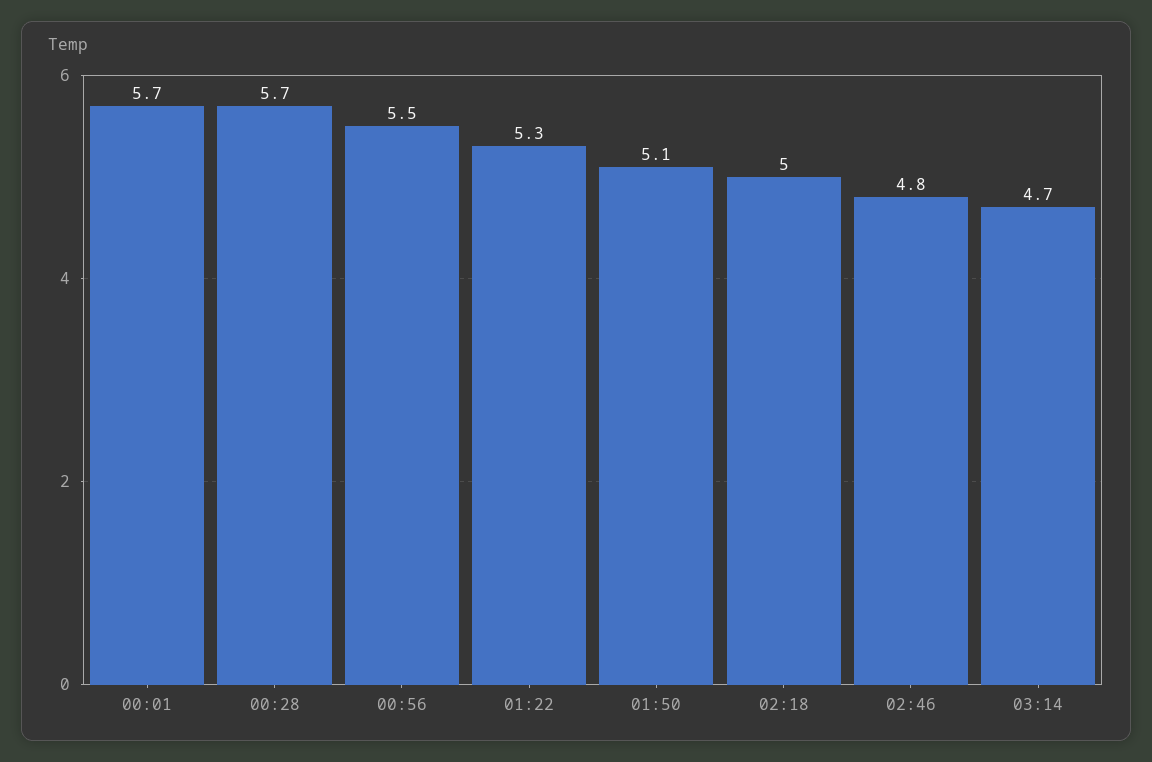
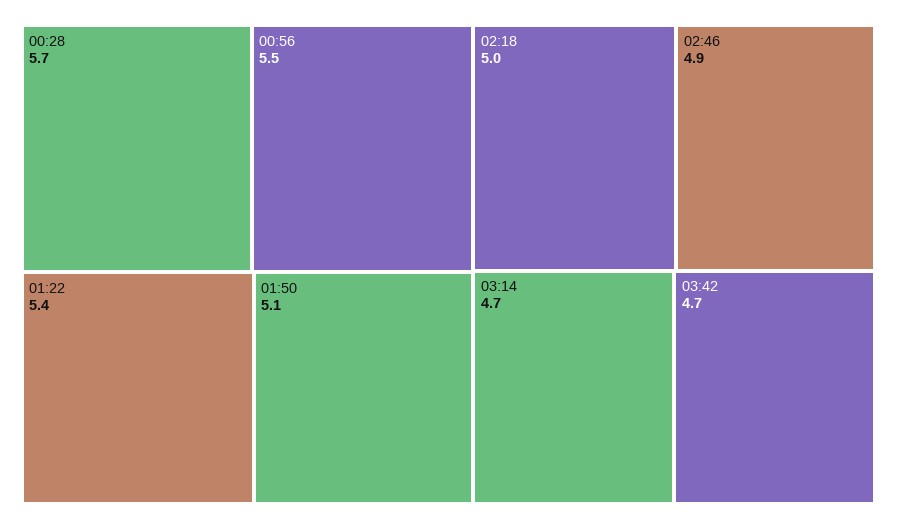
00:01: 5.7 -> none
01:22: 5.3 -> 5.4
02:46: 4.8 -> 4.9
03:42: none -> 4.7

